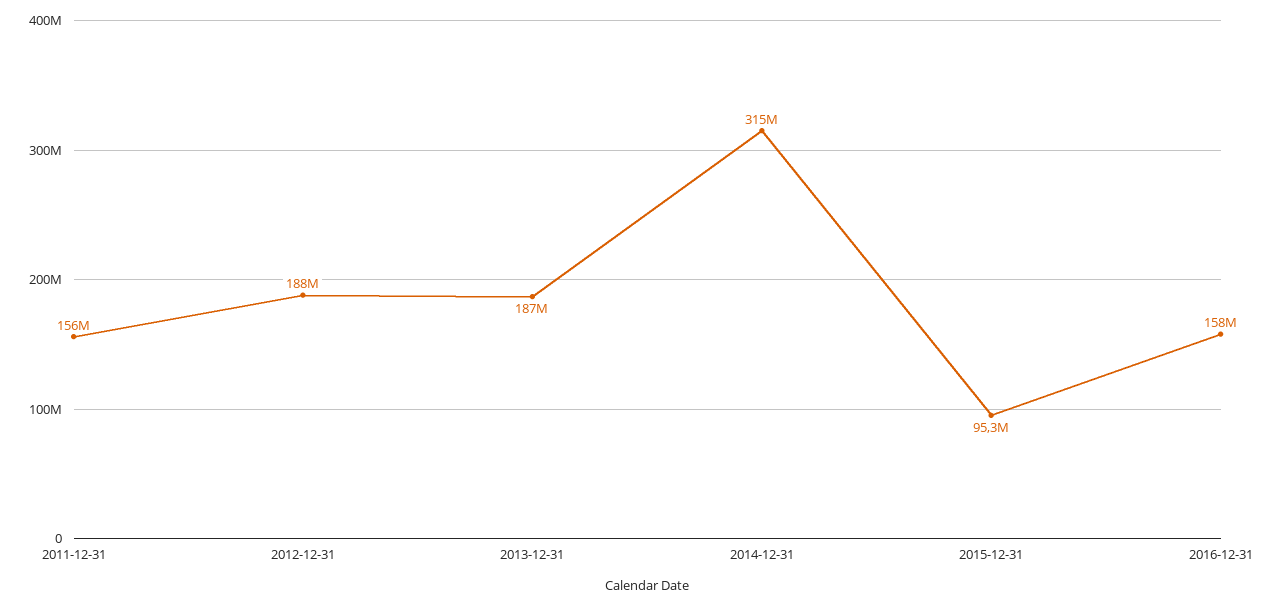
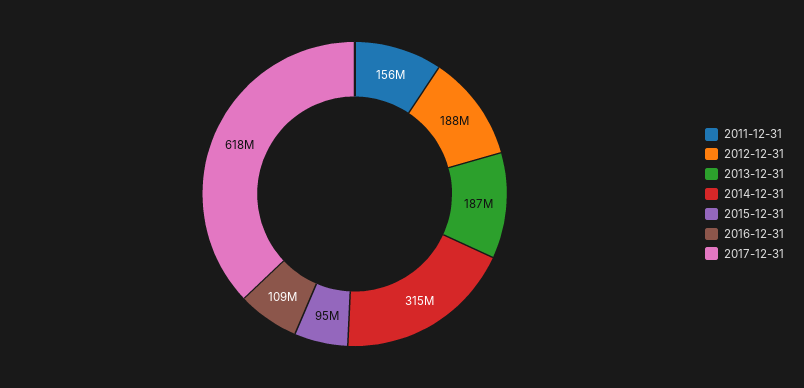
2016-12-31: 158000000 -> 109000000
2017-12-31: none -> 618000000

